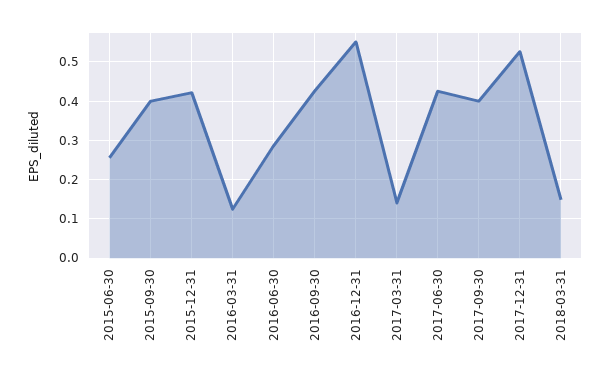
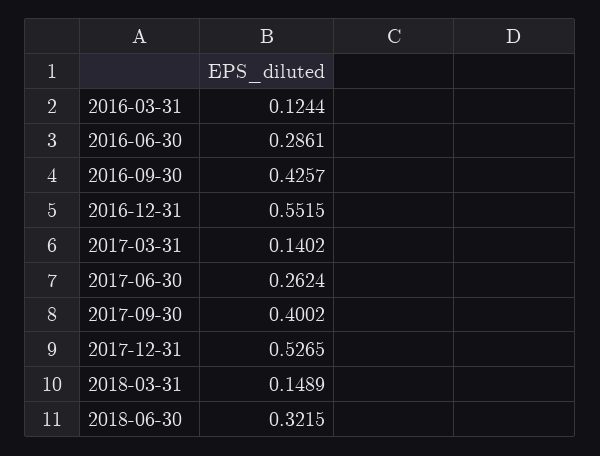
2015-06-30: 0.26 -> none
2015-09-30: 0.4 -> none
2015-12-31: 0.42 -> none
2017-06-30: 0.42 -> 0.2624
2018-06-30: none -> 0.3215

